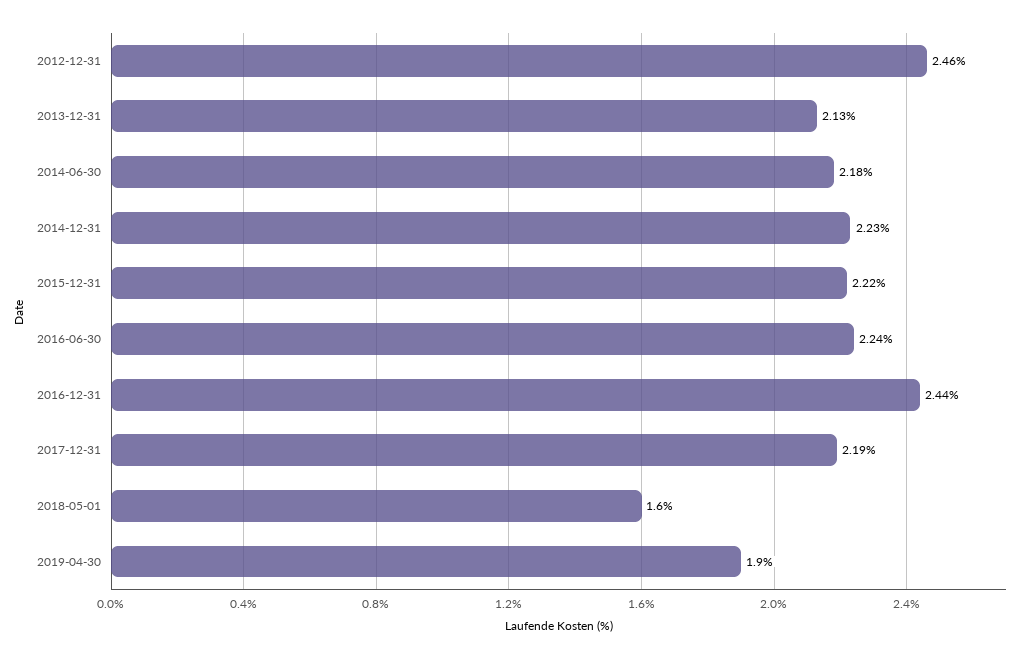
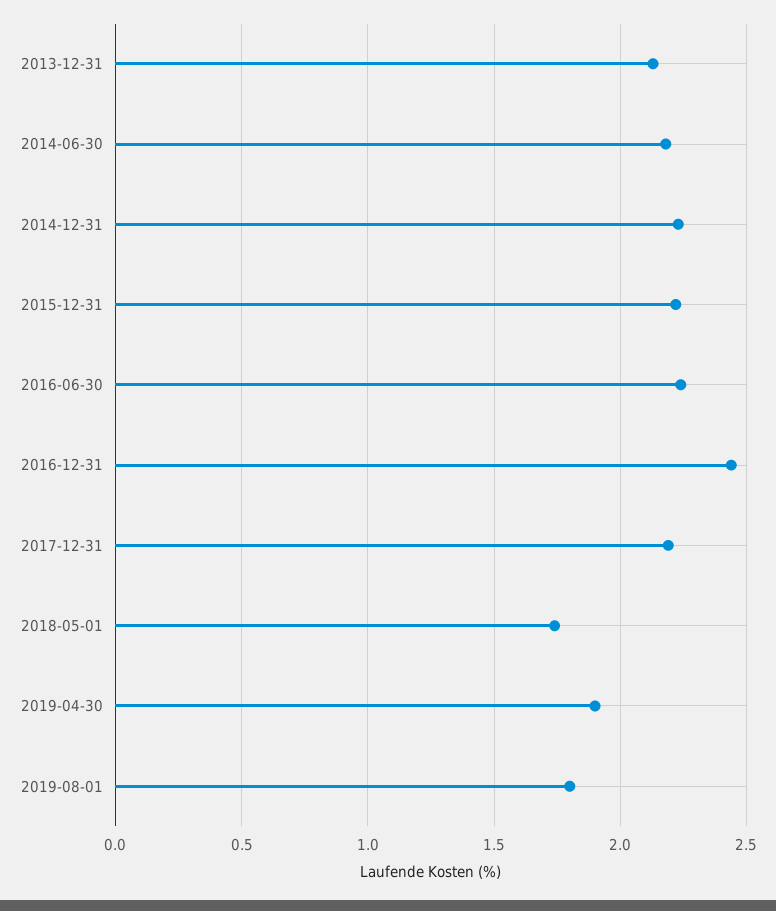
2012-12-31: 2.46 -> none
2018-05-01: 1.6 -> 1.75
2019-08-01: none -> 1.8

